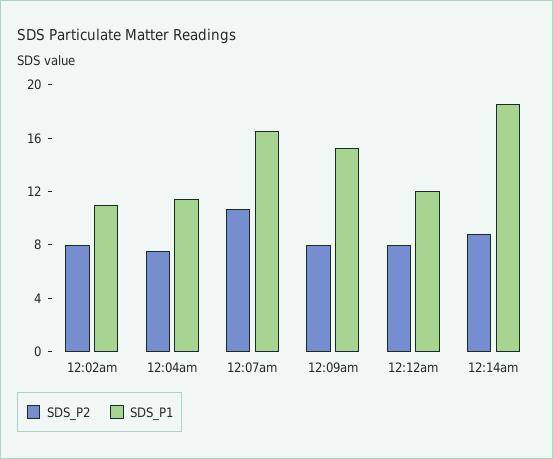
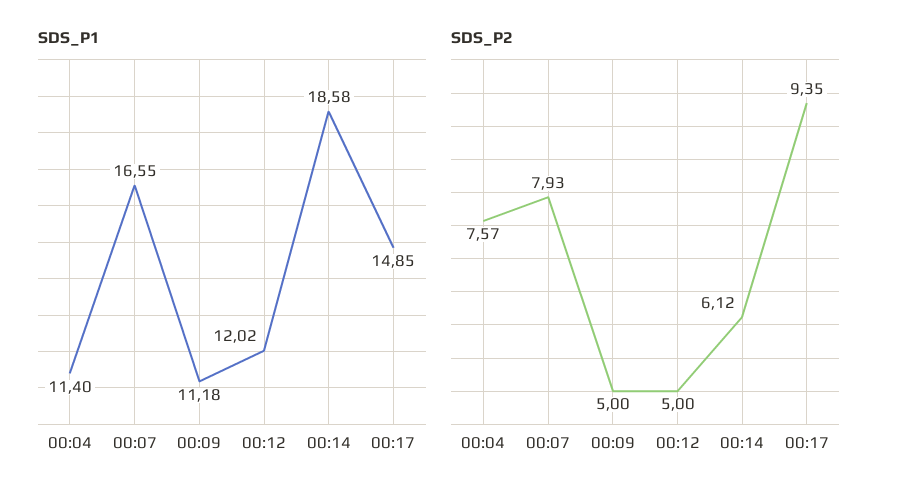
SDS_P2, 12:02am: 8 -> none
SDS_P1, 12:02am: 11 -> none
SDS_P2, 12:07am: 11 -> 7.93
SDS_P2, 12:09am: 8 -> 5
SDS_P1, 12:09am: 15 -> 11.18
SDS_P2, 12:12am: 8 -> 5
SDS_P2, 12:14am: 9 -> 6.12
SDS_P1, 00:17: none -> 14.85
SDS_P2, 00:17: none -> 9.35

